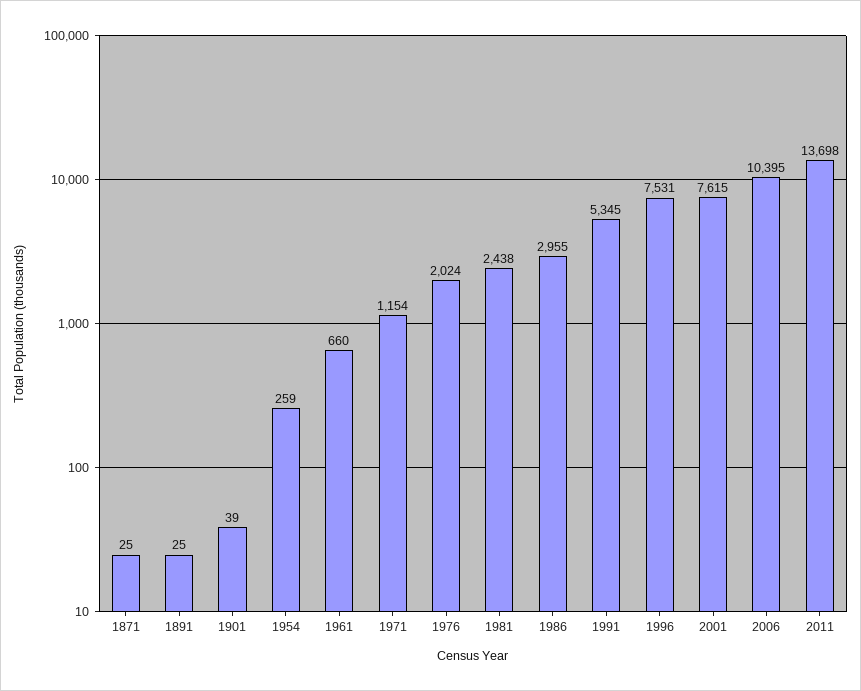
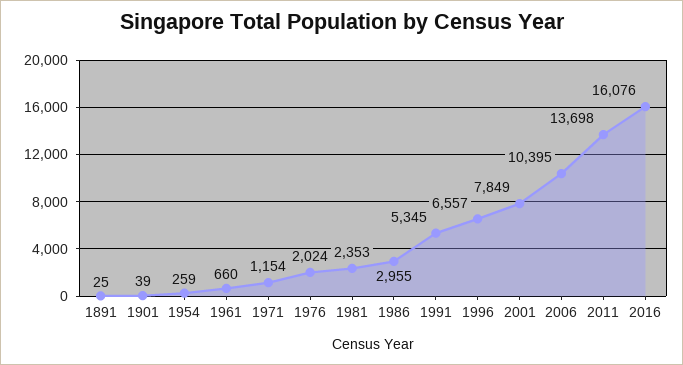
1871: 25 -> none
1981: 2438 -> 2353
1996: 7531 -> 6557
2001: 7615 -> 7849
2016: none -> 16076

